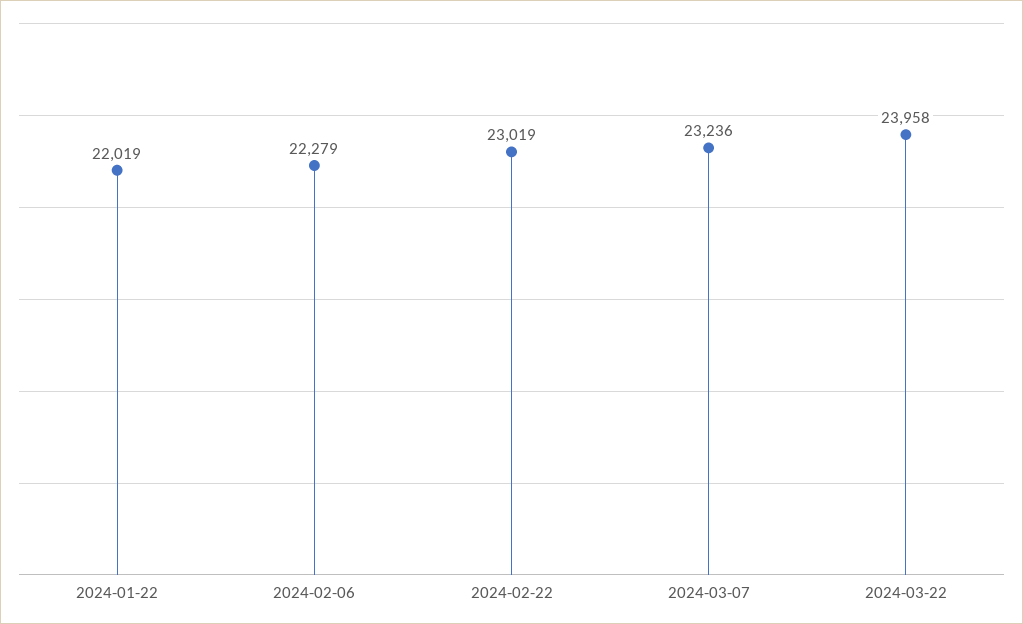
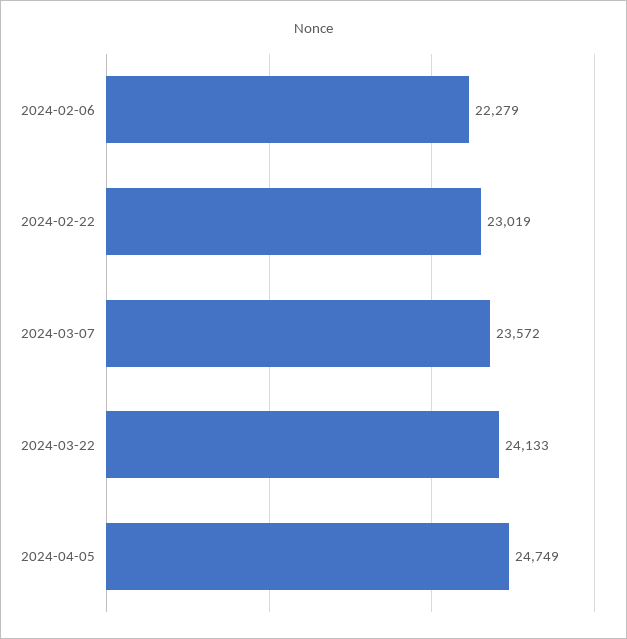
2024-01-22: 22019 -> none
2024-03-07: 23236 -> 23572
2024-03-22: 23958 -> 24133
2024-04-05: none -> 24749

